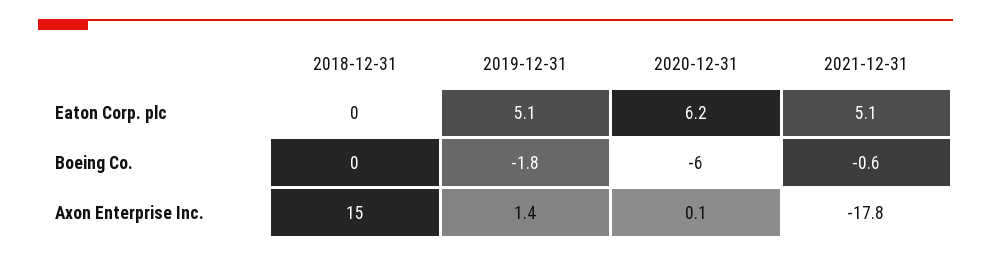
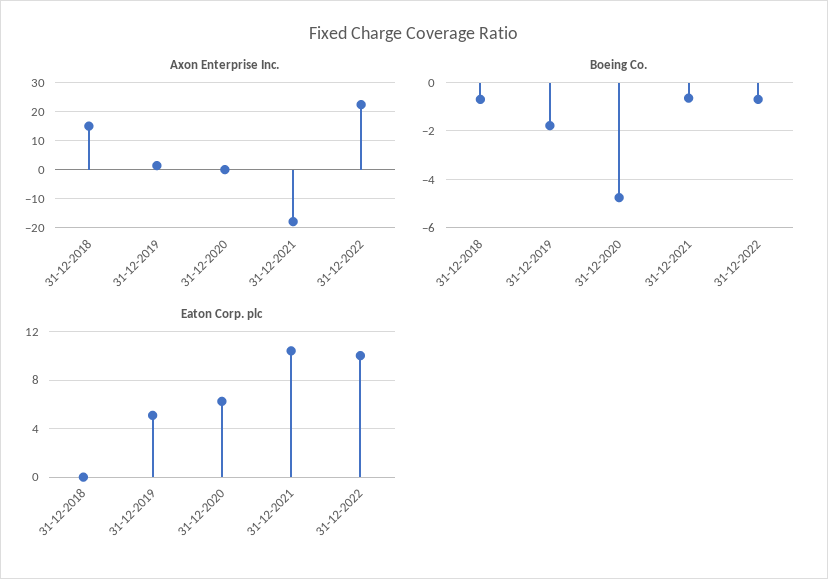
Eaton Corp. plc, 2021-12-31: 5.1 -> 10.5
Boeing Co., 2018-12-31: 0 -> -0.75
Boeing Co., 2020-12-31: -6 -> -4.75
Axon Enterprise Inc., 31-12-2022: none -> 22.5
Boeing Co., 31-12-2022: none -> -0.75
Eaton Corp. plc, 31-12-2022: none -> 10

